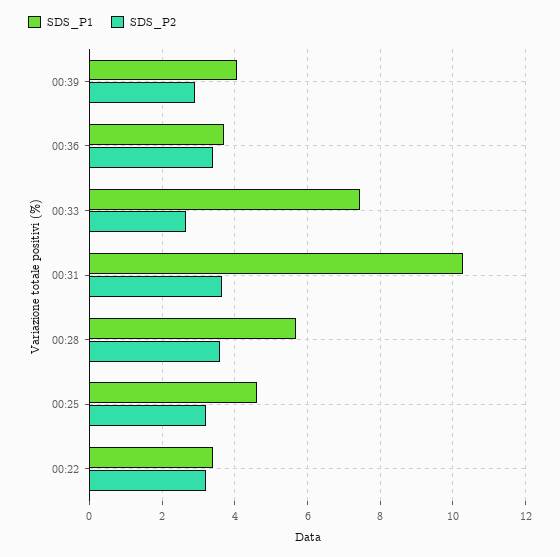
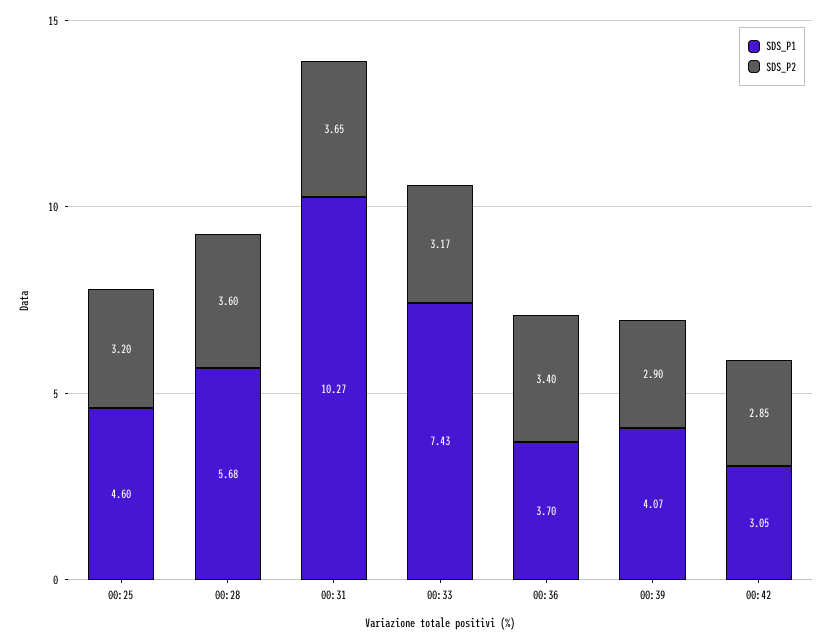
SDS_P2, 00:33: 2.6 -> 3.17
SDS_P1, 00:22: 3.4 -> none
SDS_P2, 00:22: 3.2 -> none
SDS_P1, 00:42: none -> 3.05
SDS_P2, 00:42: none -> 2.85

